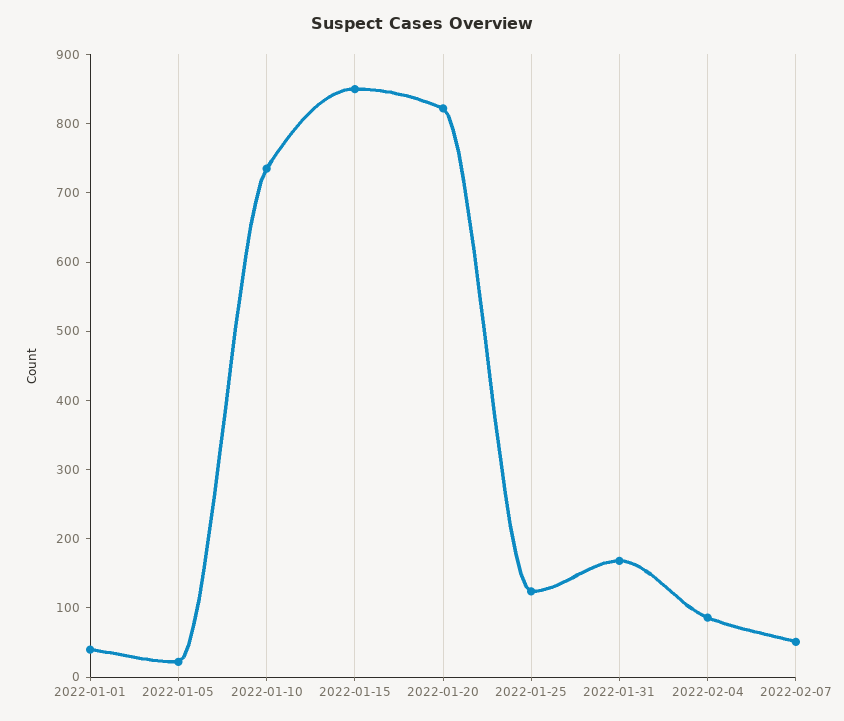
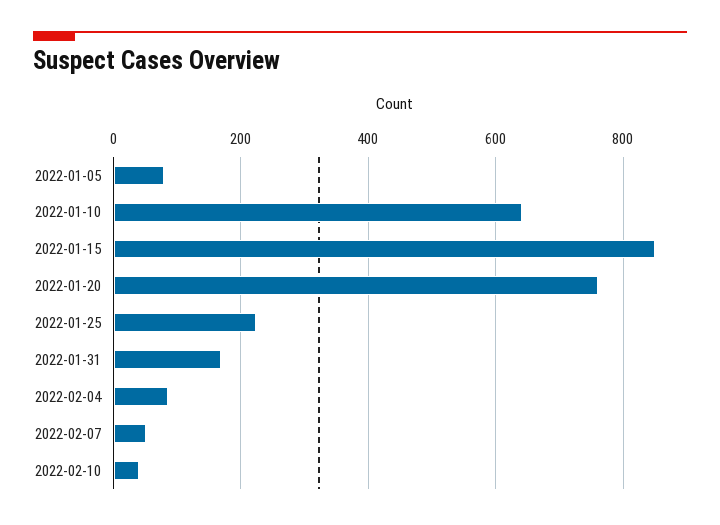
2022-01-01: 40 -> none
2022-01-05: 20 -> 80
2022-01-10: 740 -> 640
2022-01-20: 820 -> 760
2022-01-25: 120 -> 220
2022-02-10: none -> 40

